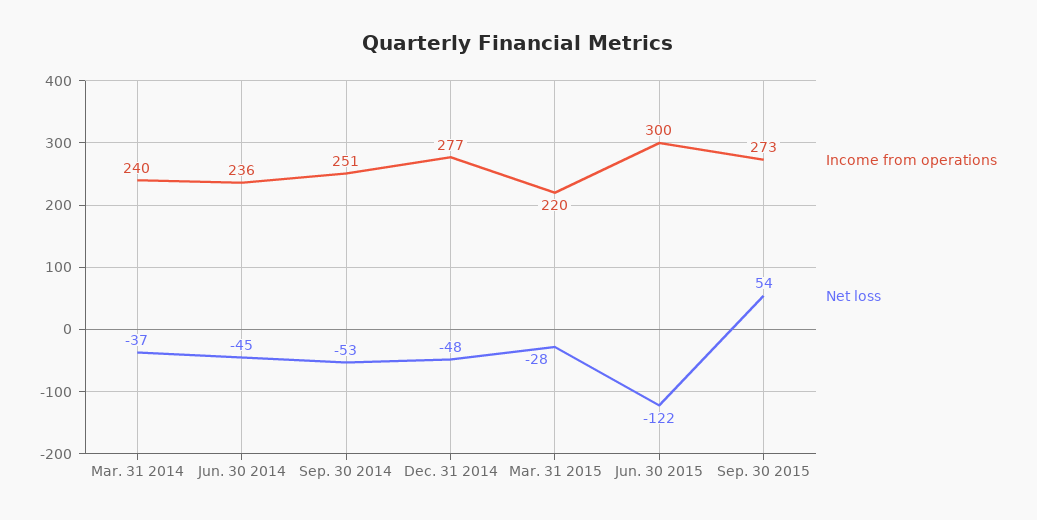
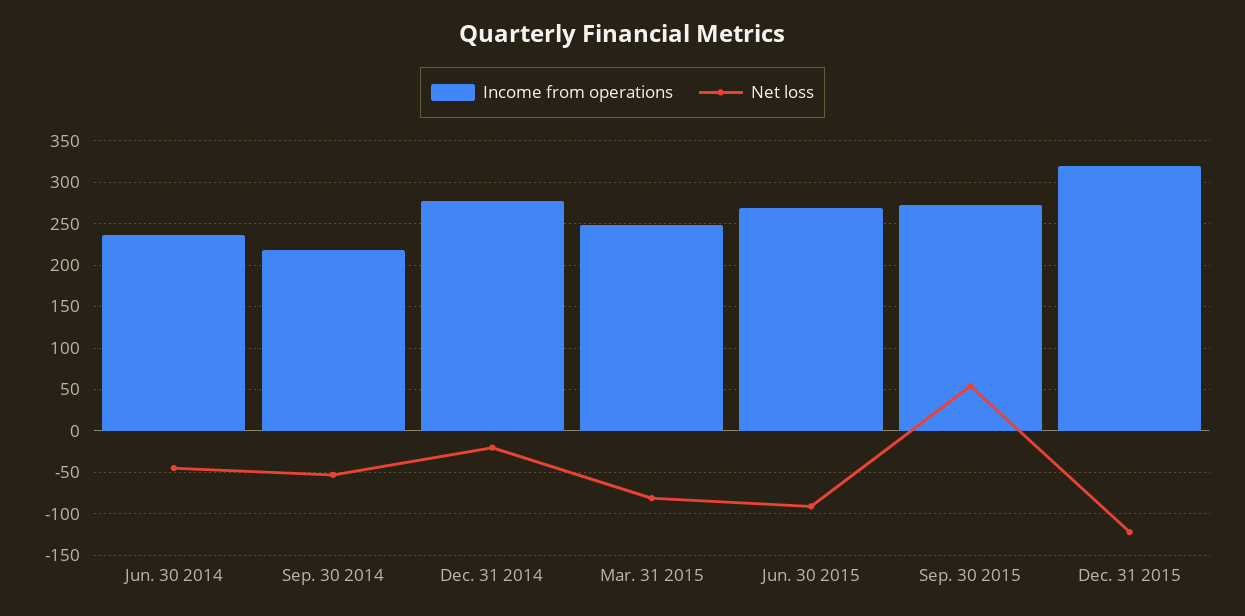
Income from operations, Mar. 31 2014: 240 -> none
Net loss, Mar. 31 2014: -37 -> none
Income from operations, Sep. 30 2014: 251 -> 220
Net loss, Dec. 31 2014: -48 -> -20
Income from operations, Mar. 31 2015: 220 -> 250
Net loss, Mar. 31 2015: -28 -> -80
Income from operations, Jun. 30 2015: 300 -> 270
Net loss, Jun. 30 2015: -122 -> -90
Income from operations, Dec. 31 2015: none -> 320
Net loss, Dec. 31 2015: none -> -120

